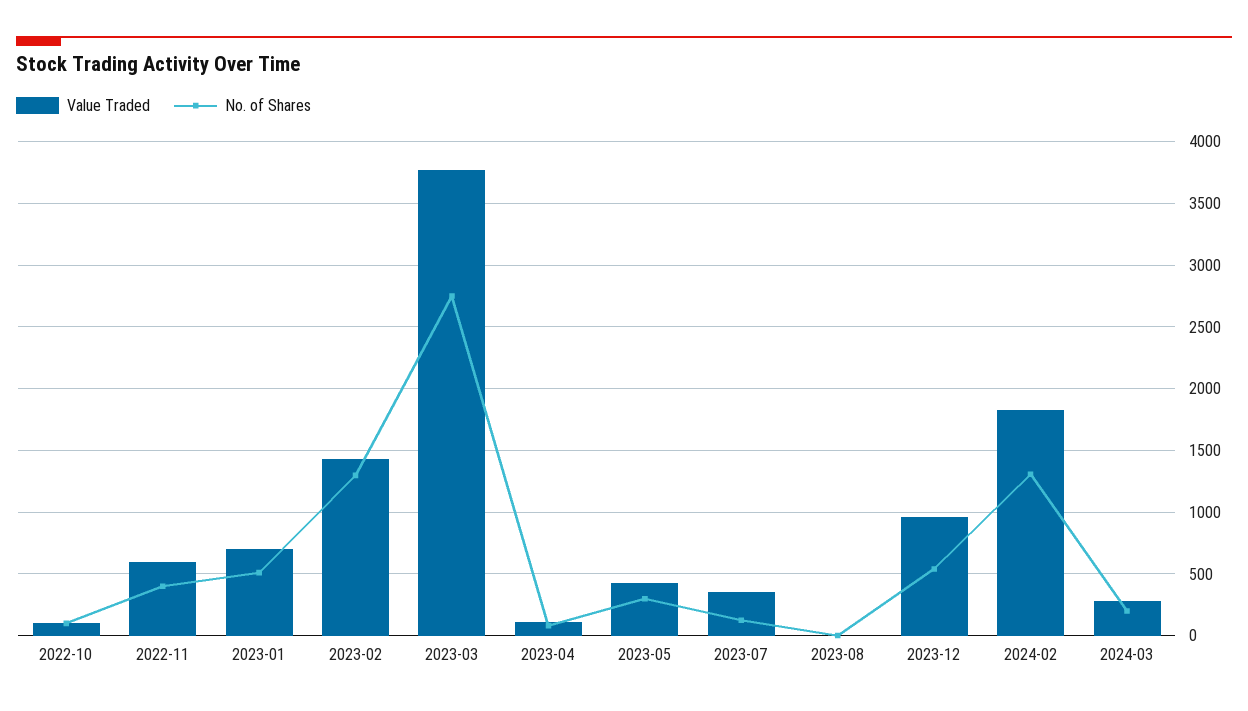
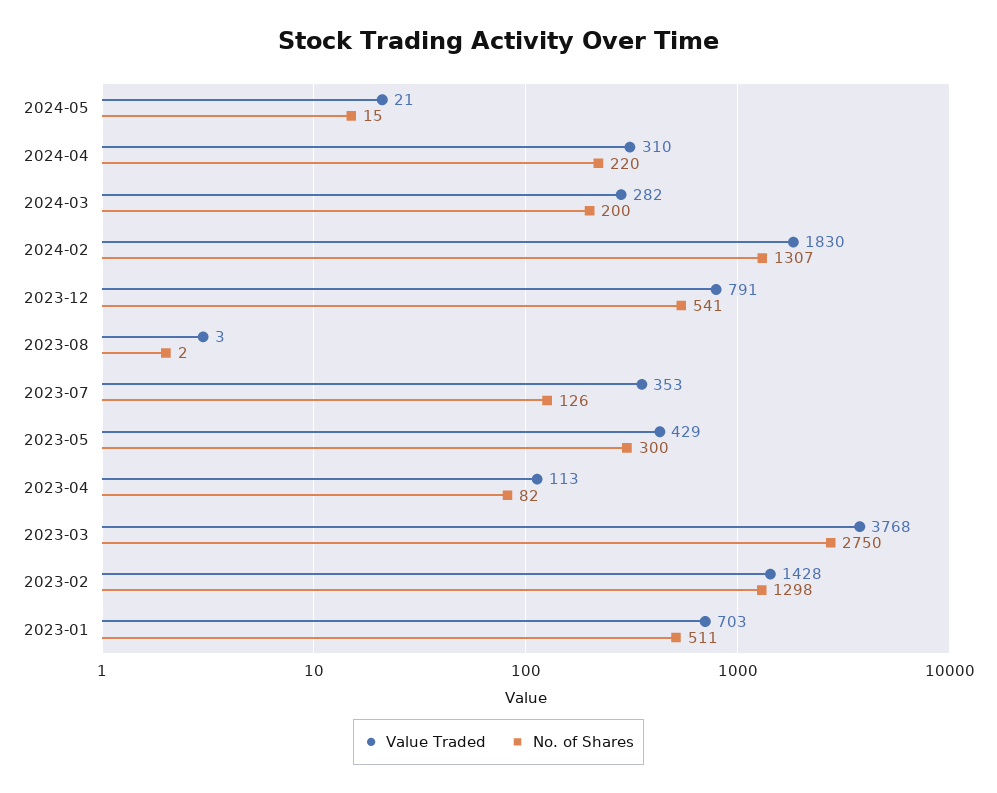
Value Traded, 2022-10: 100 -> none
No. of Shares, 2022-10: 100 -> none
Value Traded, 2022-11: 600 -> none
No. of Shares, 2022-11: 400 -> none
Value Traded, 2023-12: 950 -> 791
Value Traded, 2024-05: none -> 21
No. of Shares, 2024-05: none -> 15
Value Traded, 2024-04: none -> 310
No. of Shares, 2024-04: none -> 220

